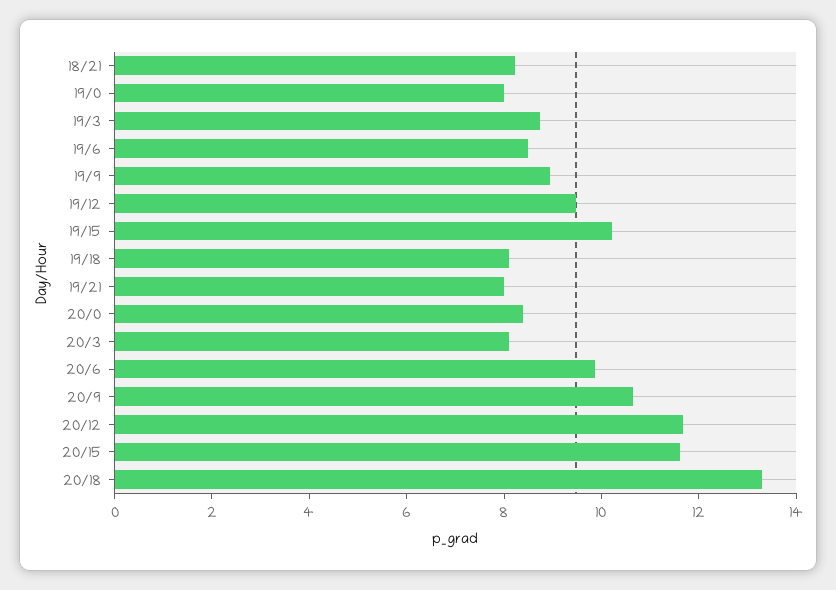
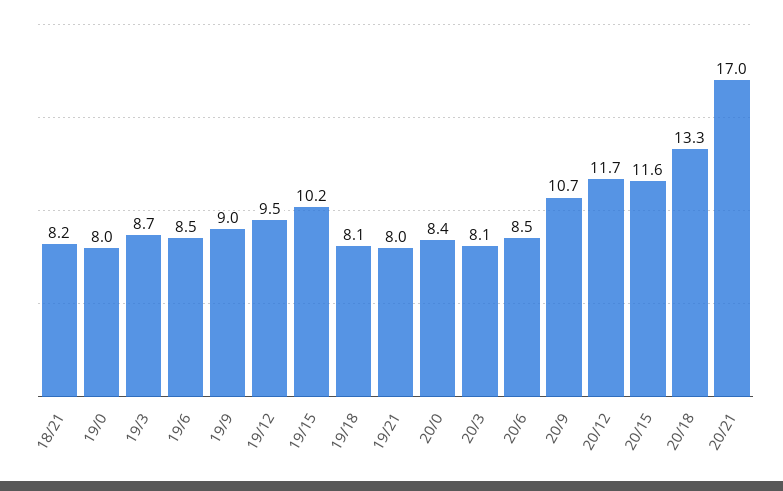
20/6: 10 -> 8.5
20/21: none -> 17

